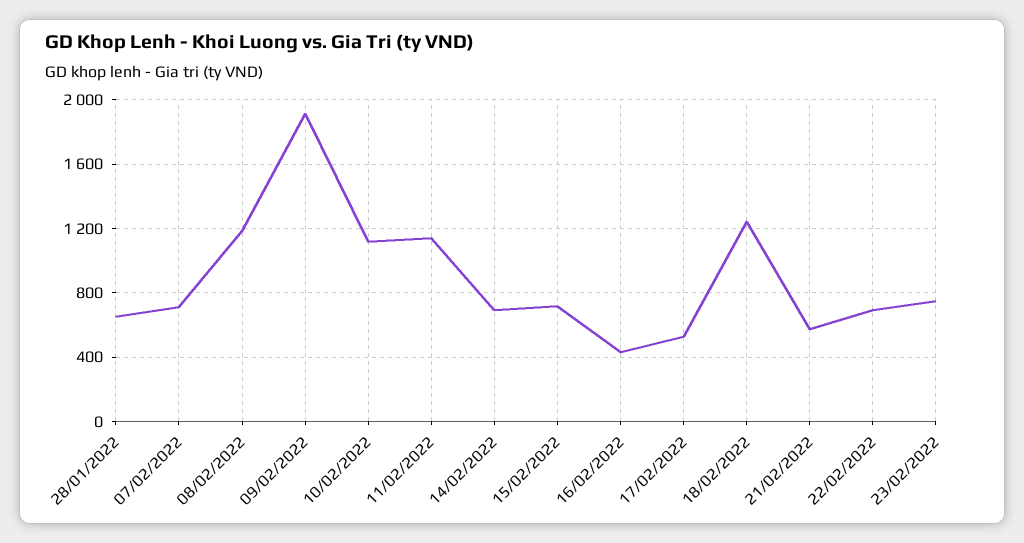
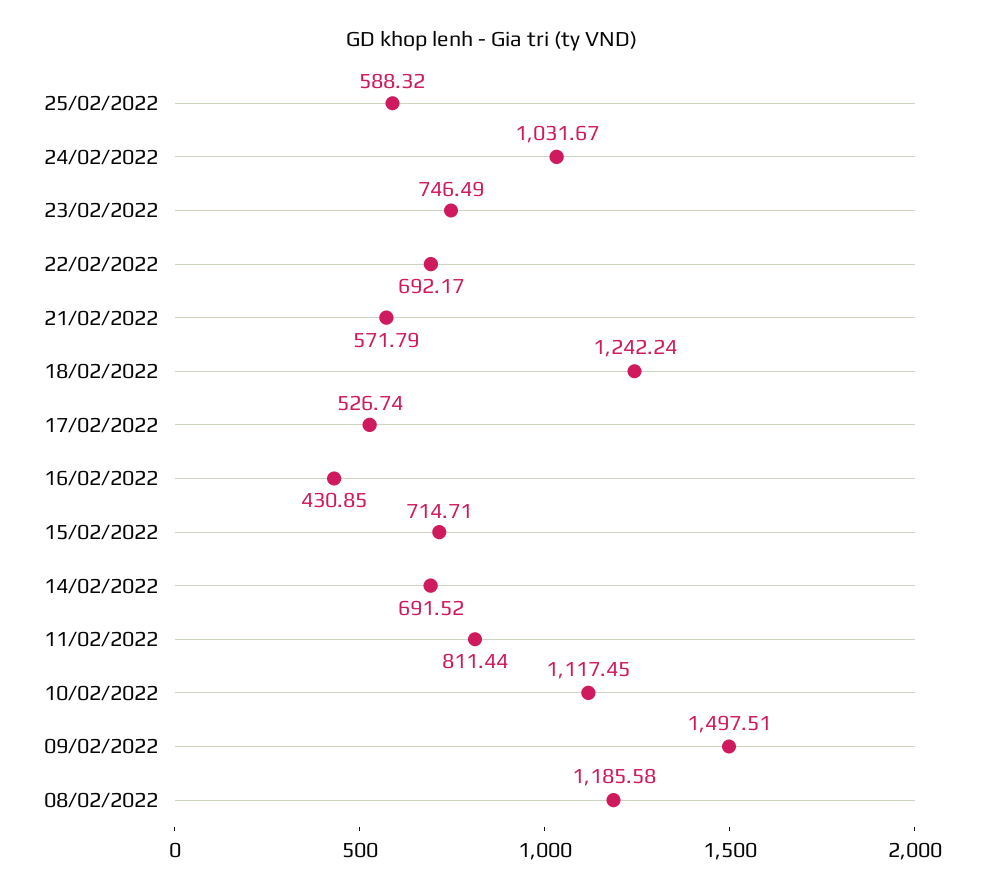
28/01/2022: 650 -> none
07/02/2022: 700 -> none
09/02/2022: 1900 -> 1497.51
11/02/2022: 1150 -> 811.44
25/02/2022: none -> 588.32
24/02/2022: none -> 1031.67

